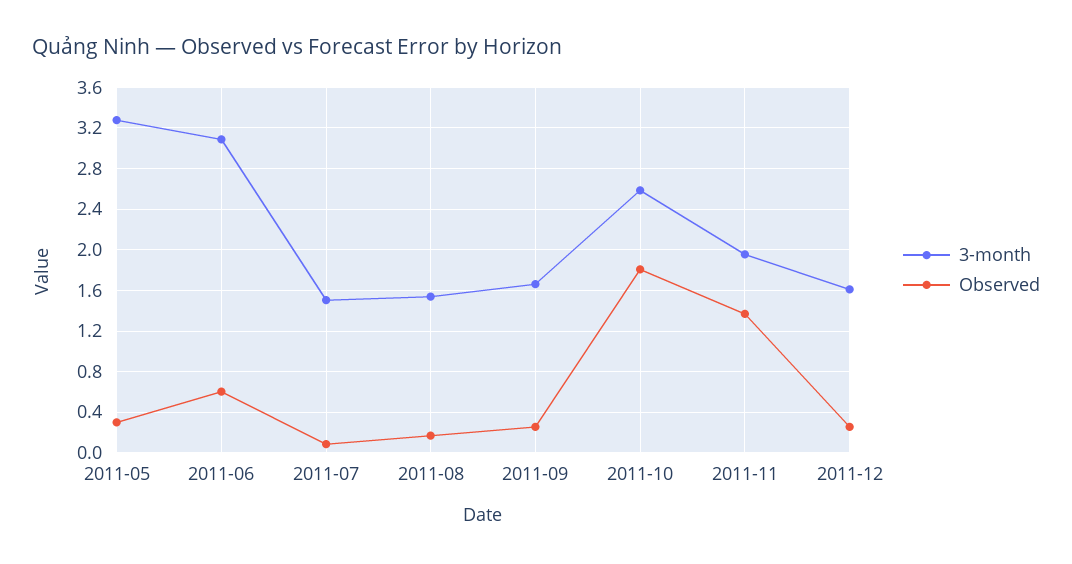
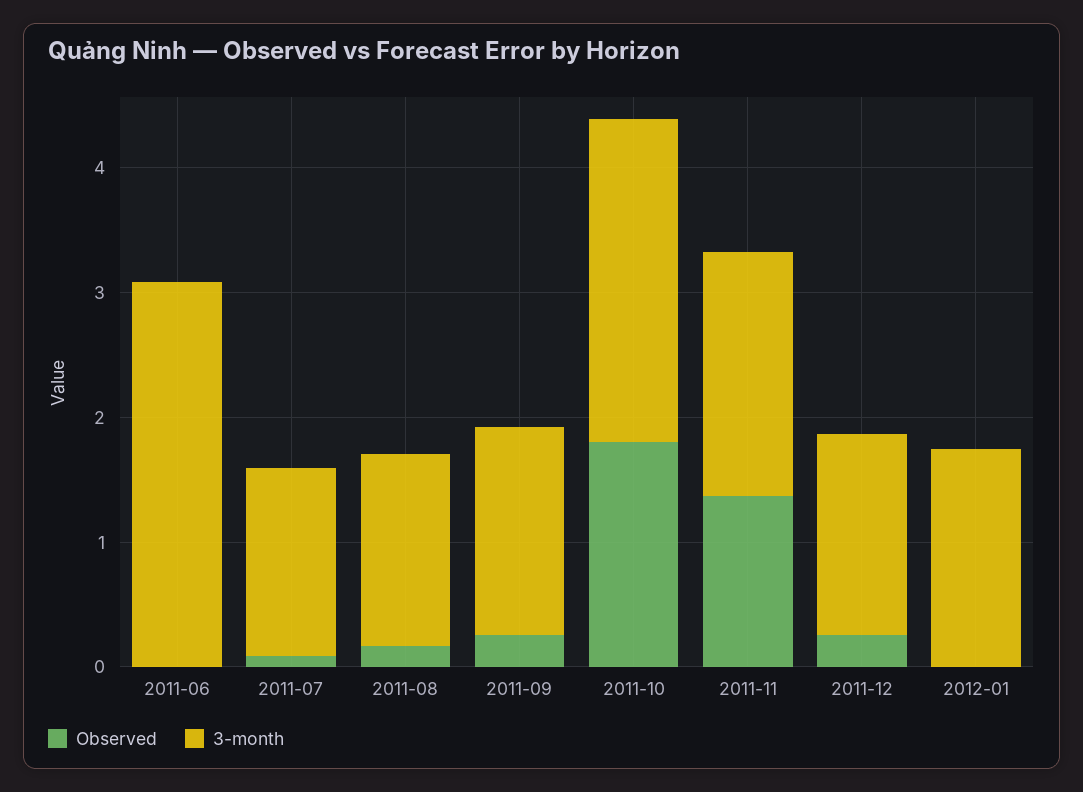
3-month, 2011-05: 3.3 -> none
Observed, 2011-05: 0.3 -> none
Observed, 2011-06: 0.6 -> 0
Observed, 2012-01: none -> 0
3-month, 2012-01: none -> 1.8

